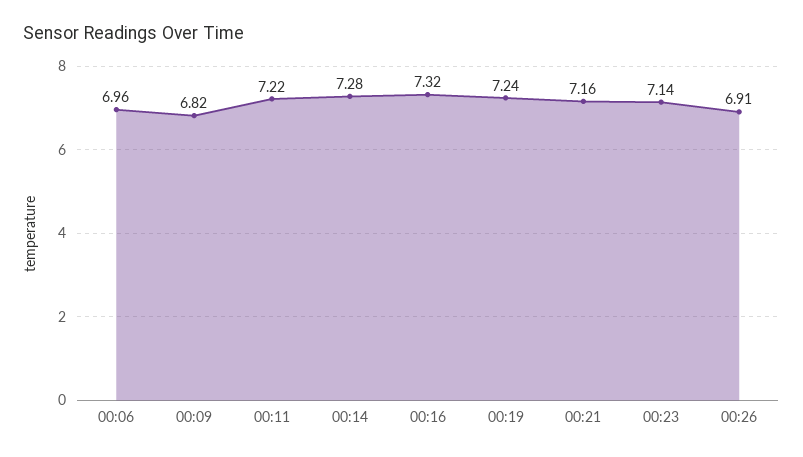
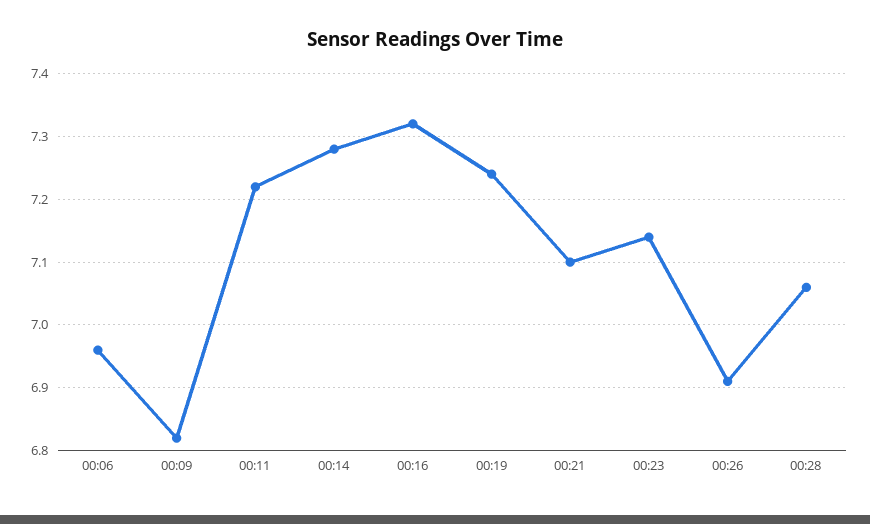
00:21: 7.16 -> 7.1
00:28: none -> 7.06

